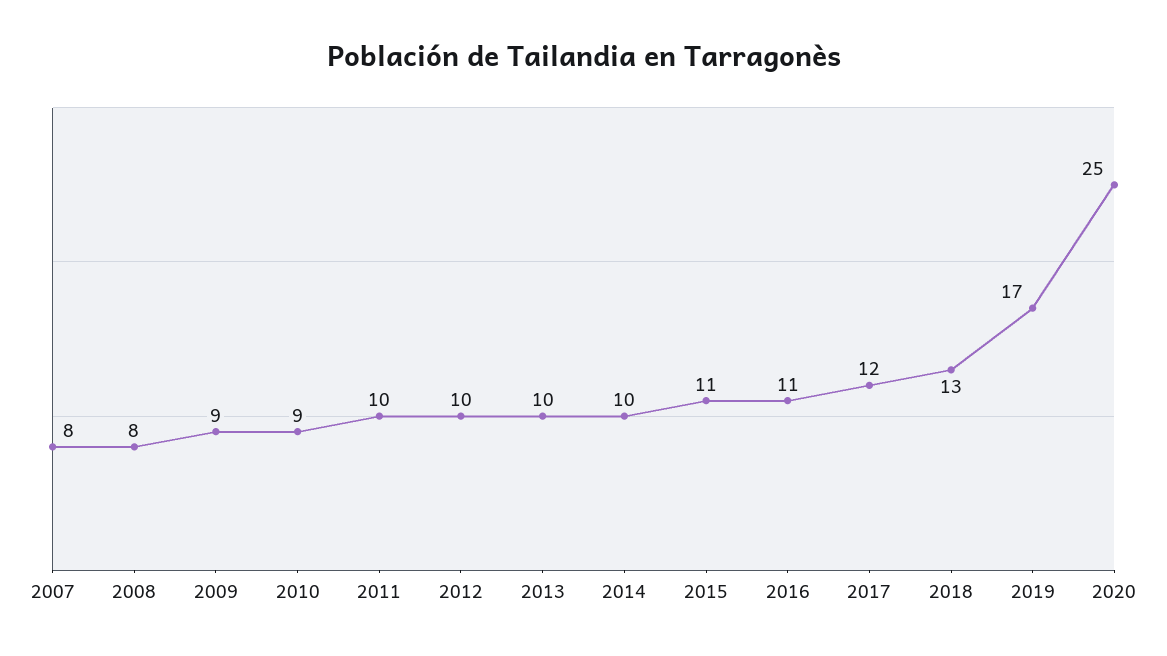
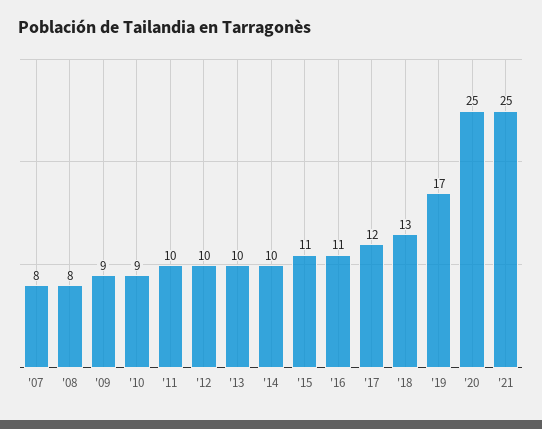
'21: none -> 25

